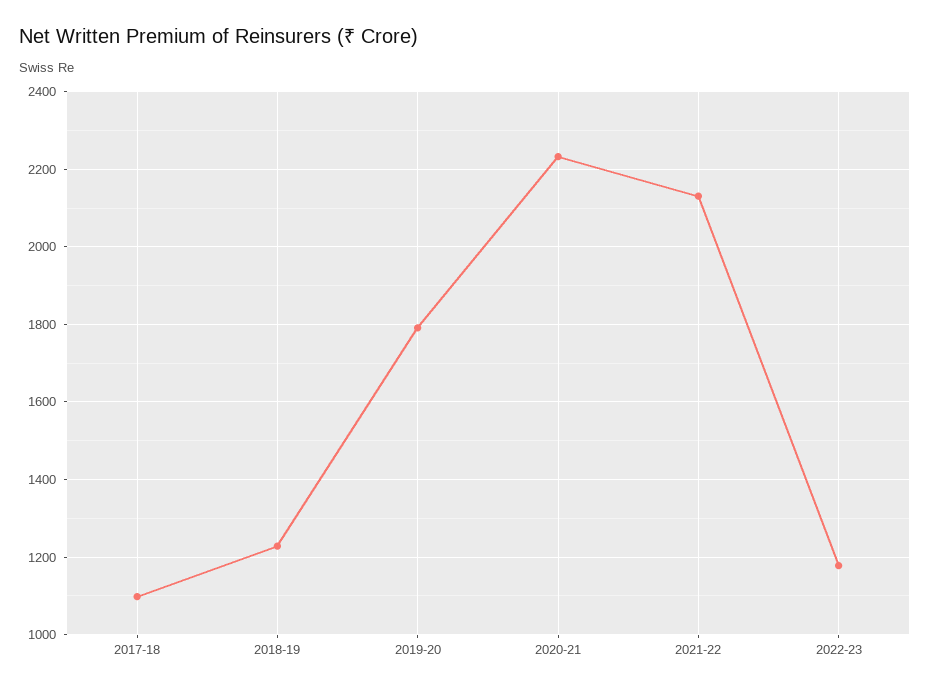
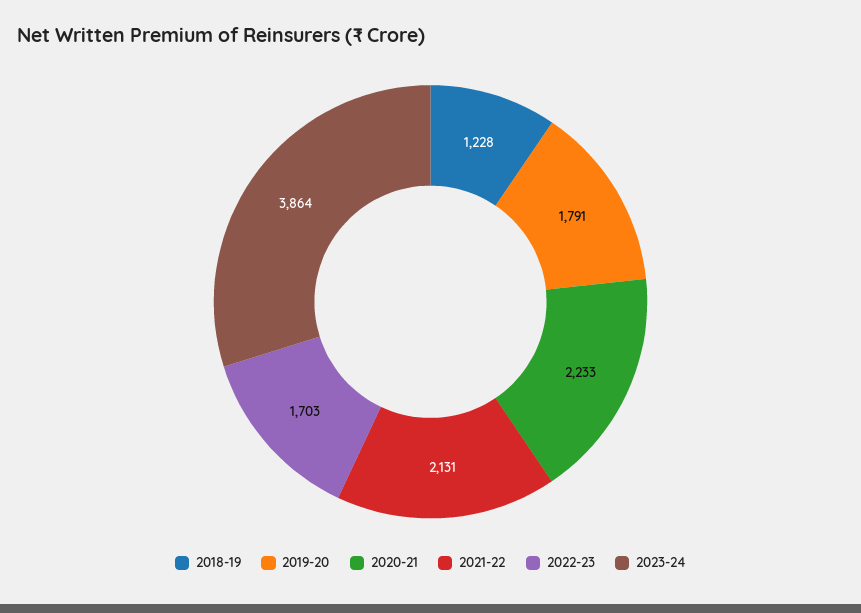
2017-18: 1100 -> none
2022-23: 1180 -> 1703
2023-24: none -> 3864

